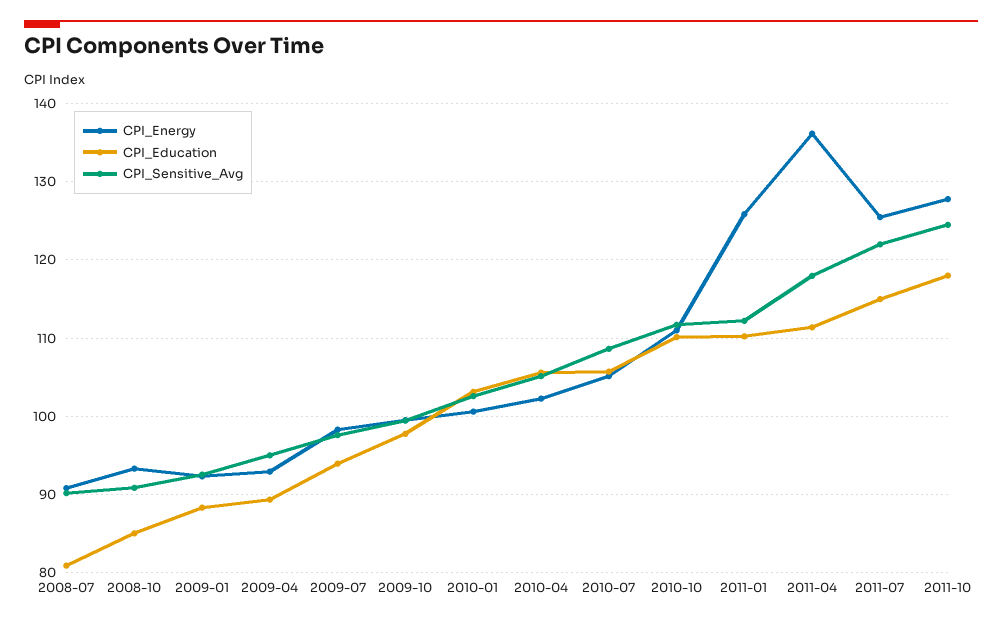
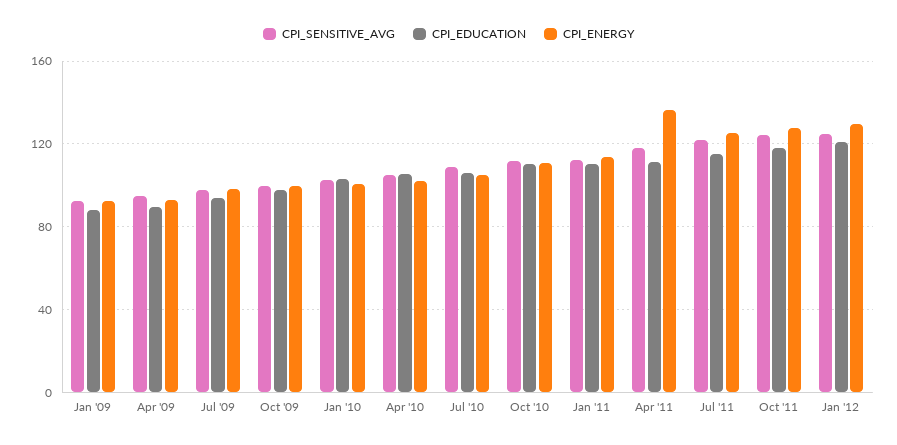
CPI_Energy, 2008-07: 91 -> none
CPI_Education, 2008-07: 81 -> none
CPI_Sensitive_Avg, 2008-07: 90 -> none
CPI_Energy, 2008-10: 93 -> none
CPI_Education, 2008-10: 85 -> none
CPI_Sensitive_Avg, 2008-10: 91 -> none
CPI_Energy, 2011-01: 126 -> 115
CPI_Sensitive_Avg, Jan '12: none -> 125
CPI_Education, Jan '12: none -> 120
CPI_Energy, Jan '12: none -> 130

